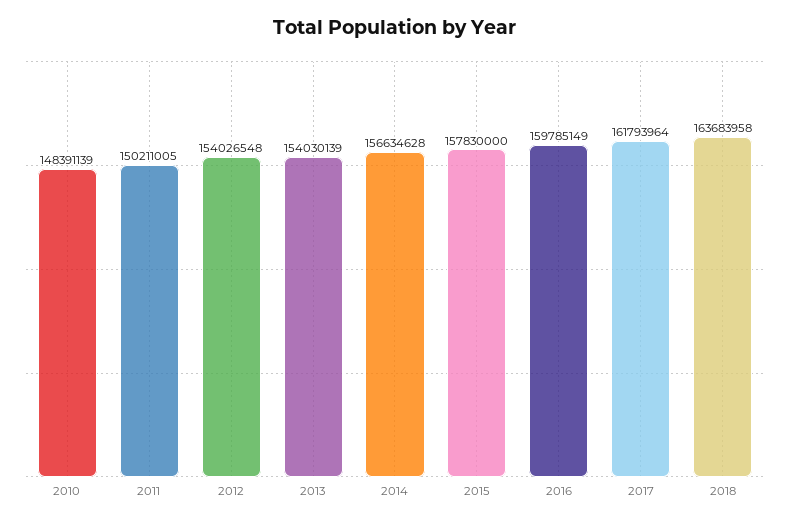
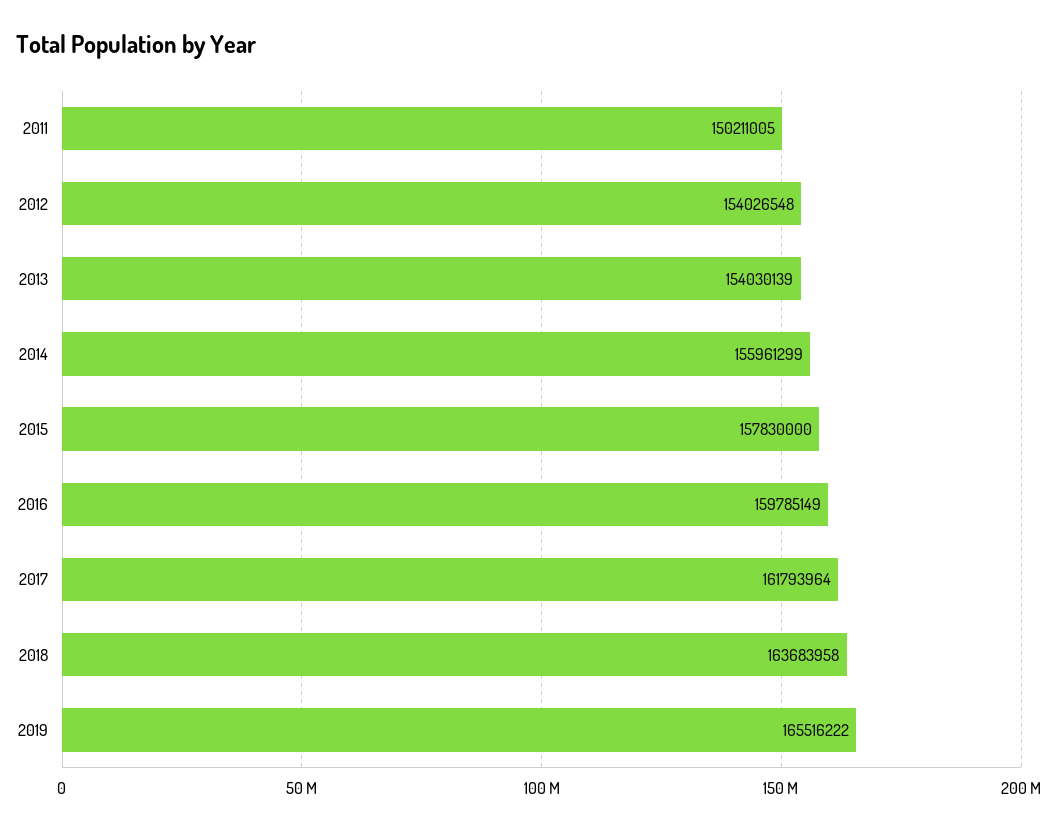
2010: 148391139 -> none
2014: 156634628 -> 155961299
2019: none -> 165516222

